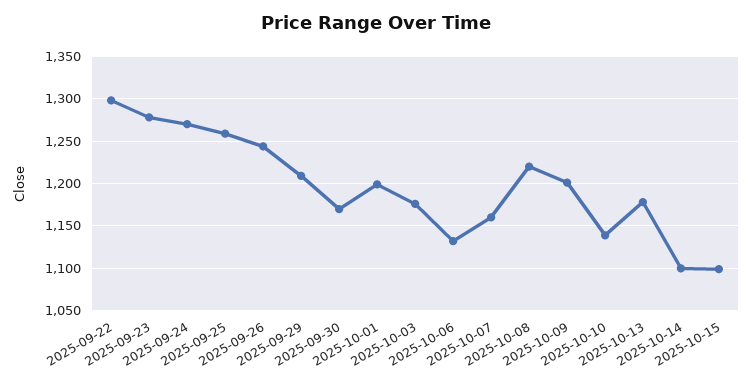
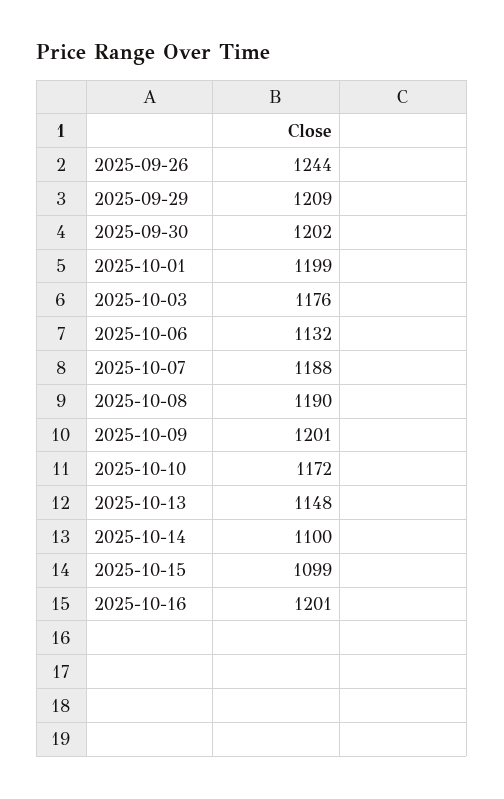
2025-09-22: 1300 -> none
2025-09-23: 1280 -> none
2025-09-24: 1270 -> none
2025-09-25: 1260 -> none
2025-09-30: 1170 -> 1202
2025-10-07: 1160 -> 1188
2025-10-08: 1220 -> 1190
2025-10-10: 1140 -> 1172
2025-10-13: 1180 -> 1148
2025-10-16: none -> 1201

